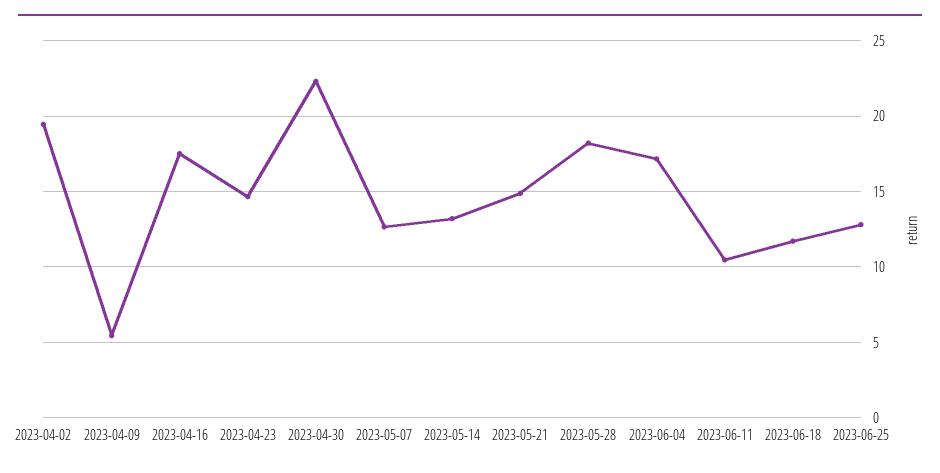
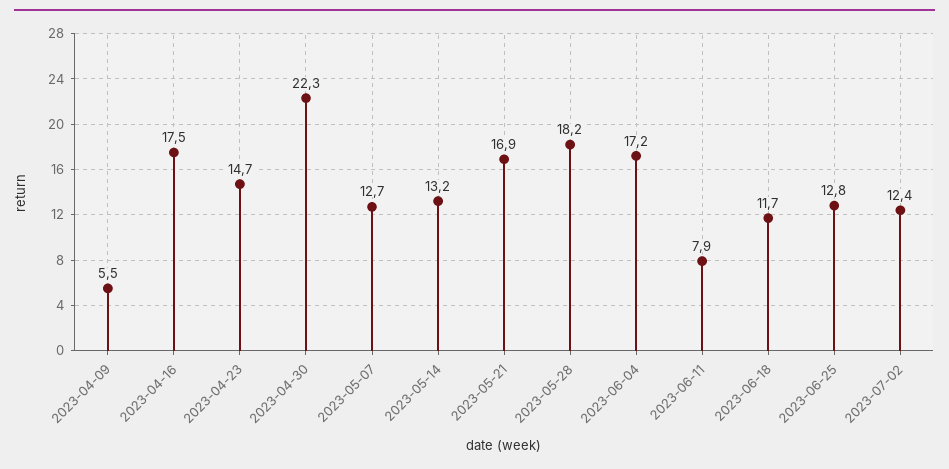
2023-04-02: 19.5 -> none
2023-05-21: 15 -> 16.9
2023-06-11: 10.5 -> 7.9
2023-07-02: none -> 12.4

